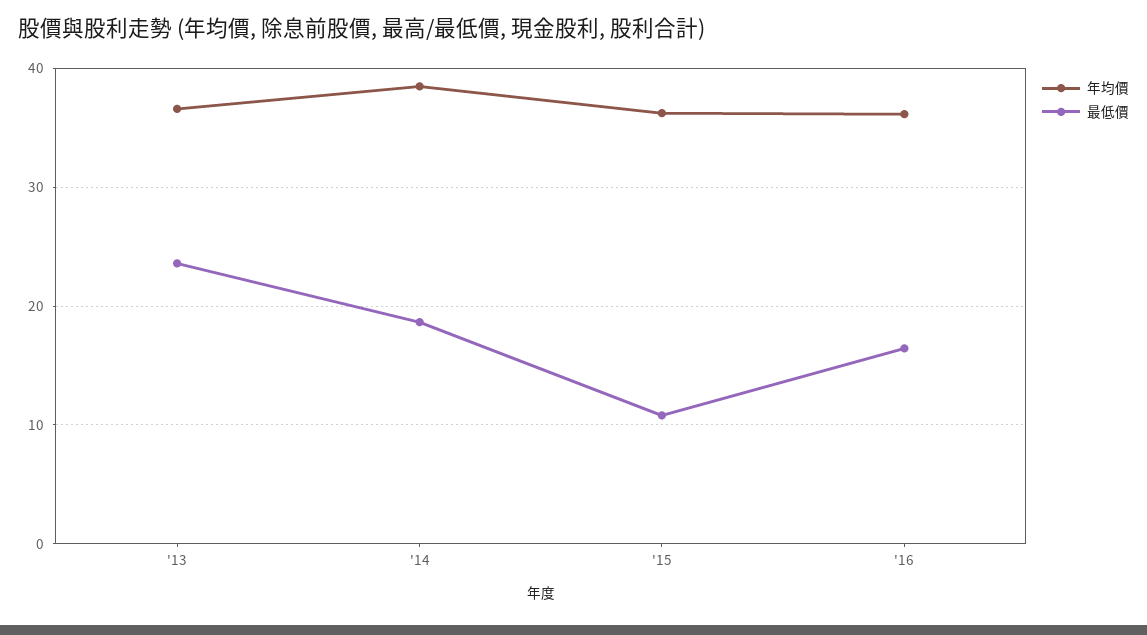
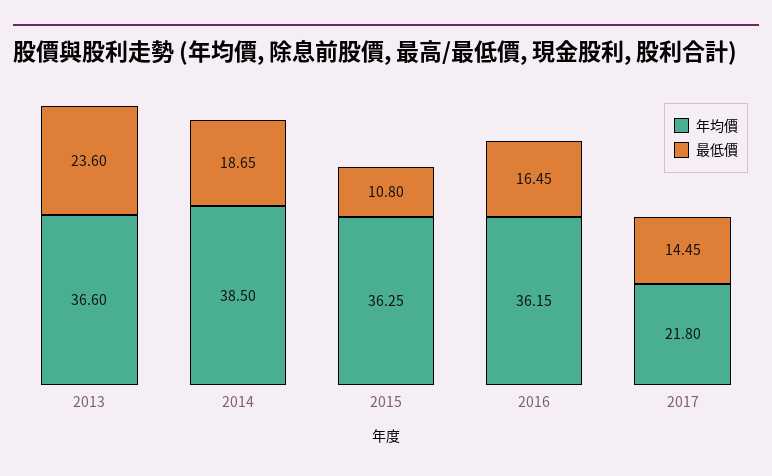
年均價, 2017: none -> 21.8
最低價, 2017: none -> 14.45

